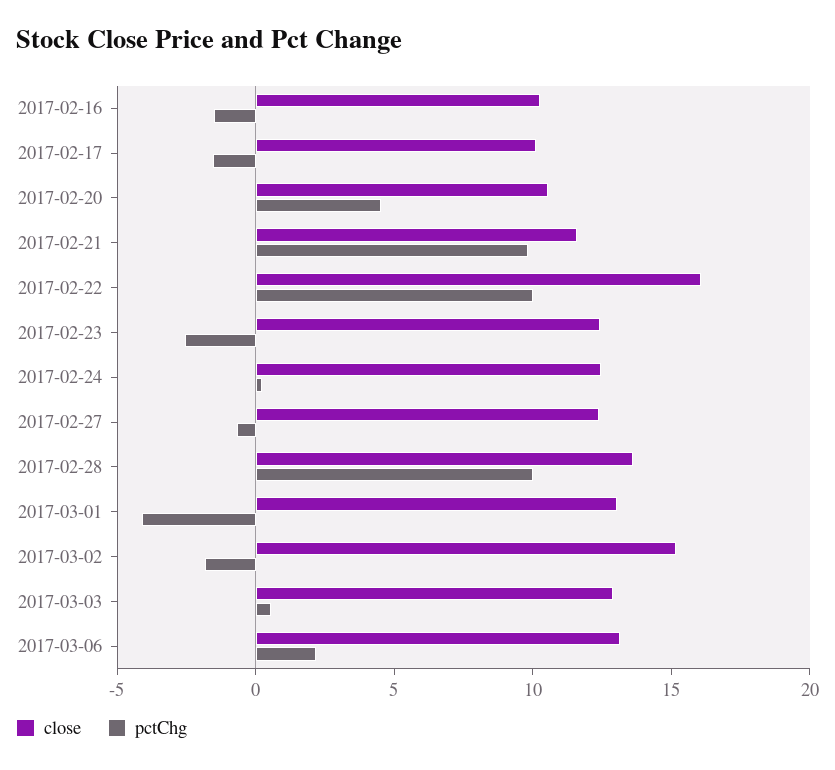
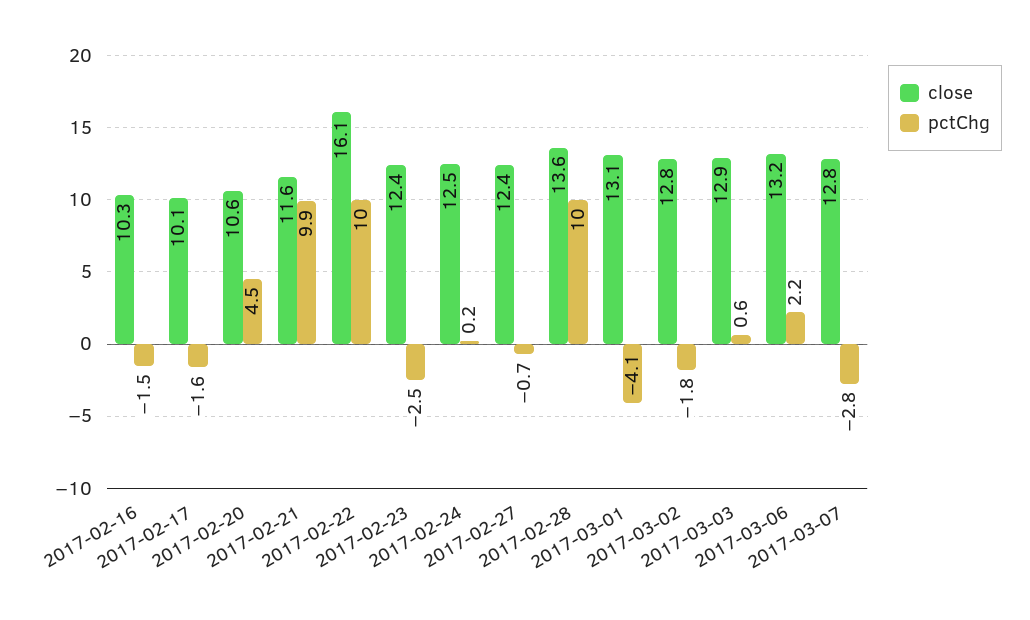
close, 2017-03-02: 15 -> 12.8
close, 2017-03-07: none -> 12.8
pctChg, 2017-03-07: none -> -2.8

